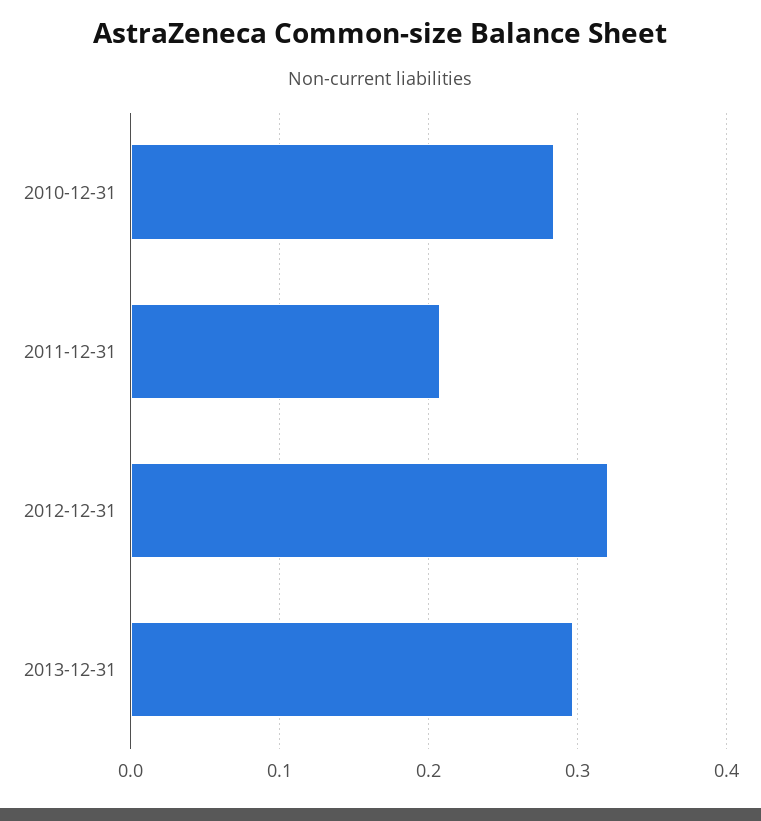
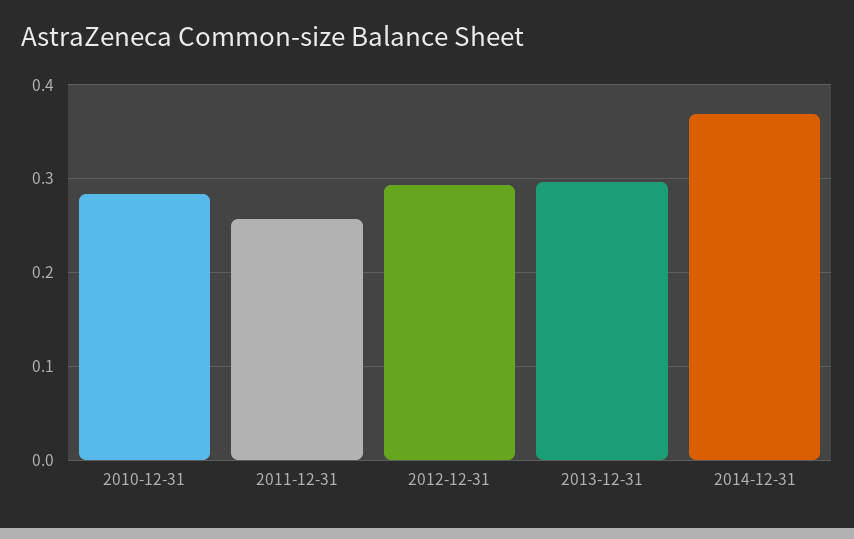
2011-12-31: 0.21 -> 0.26
2012-12-31: 0.32 -> 0.29
2014-12-31: none -> 0.37

